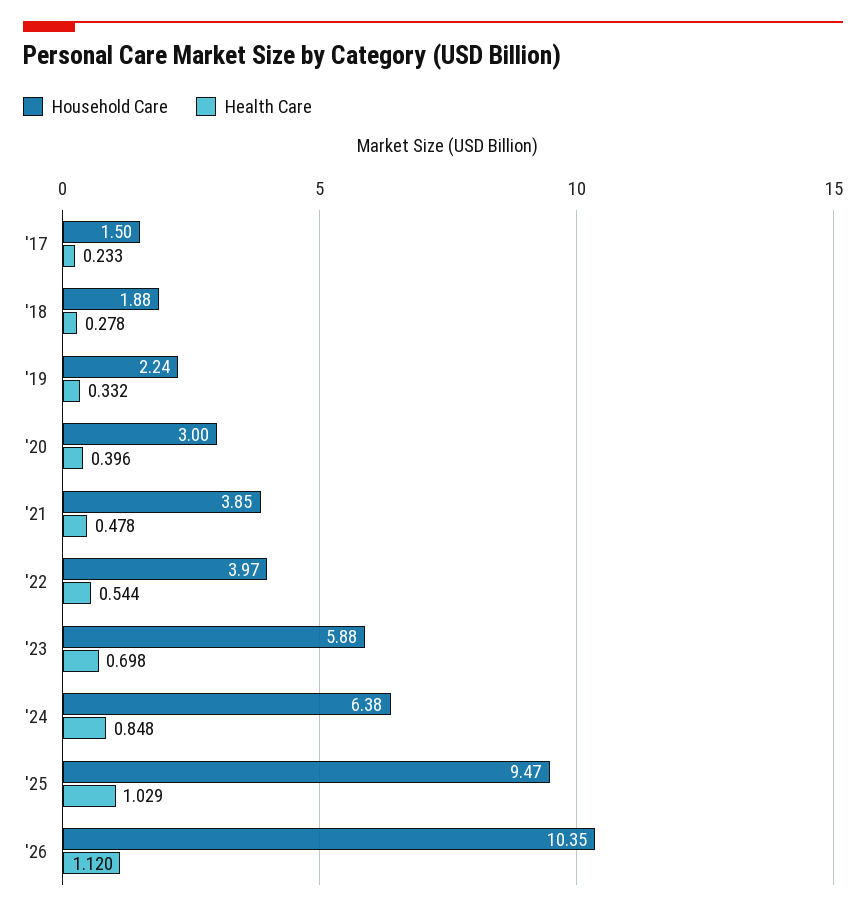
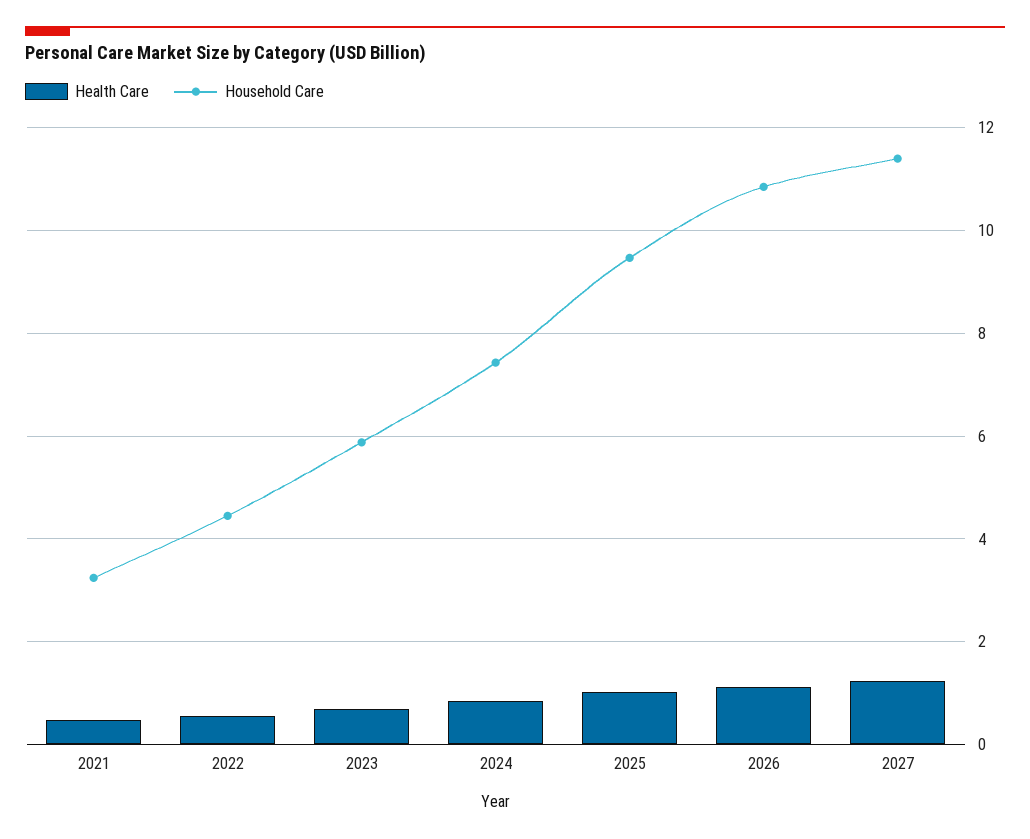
Household Care, '17: 1.5 -> none
Health Care, '17: 0.233 -> none
Household Care, '18: 1.88 -> none
Health Care, '18: 0.278 -> none
Household Care, '19: 2.24 -> none
Health Care, '19: 0.332 -> none
Household Care, '20: 3 -> none
Health Care, '20: 0.396 -> none
Household Care, '21: 3.85 -> 3.2
Household Care, '22: 3.97 -> 4.4
Household Care, '24: 6.38 -> 7.4
Household Care, '26: 10.35 -> 10.8
Health Care, 2027: none -> 1.2
Household Care, 2027: none -> 11.4

